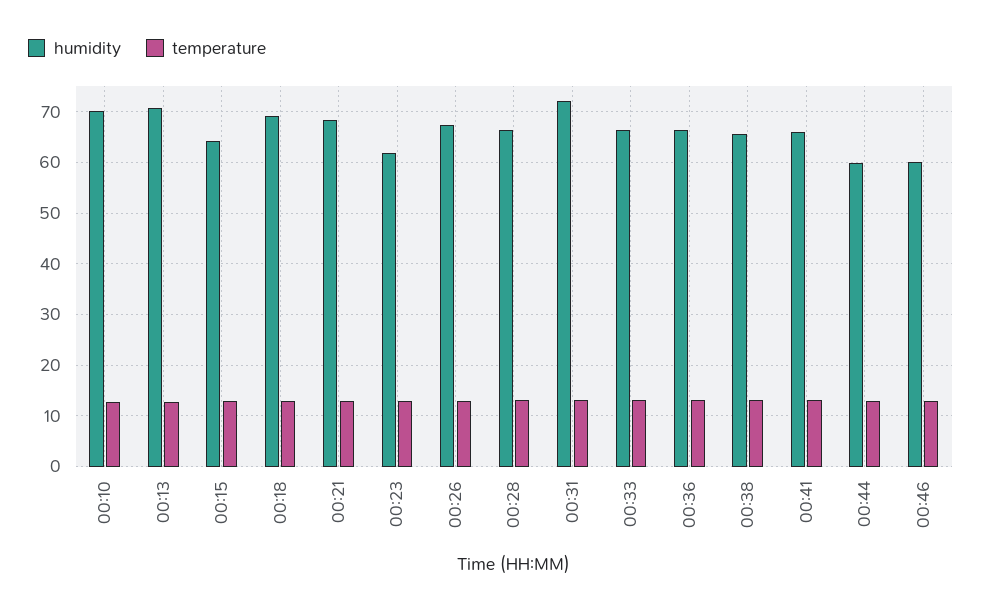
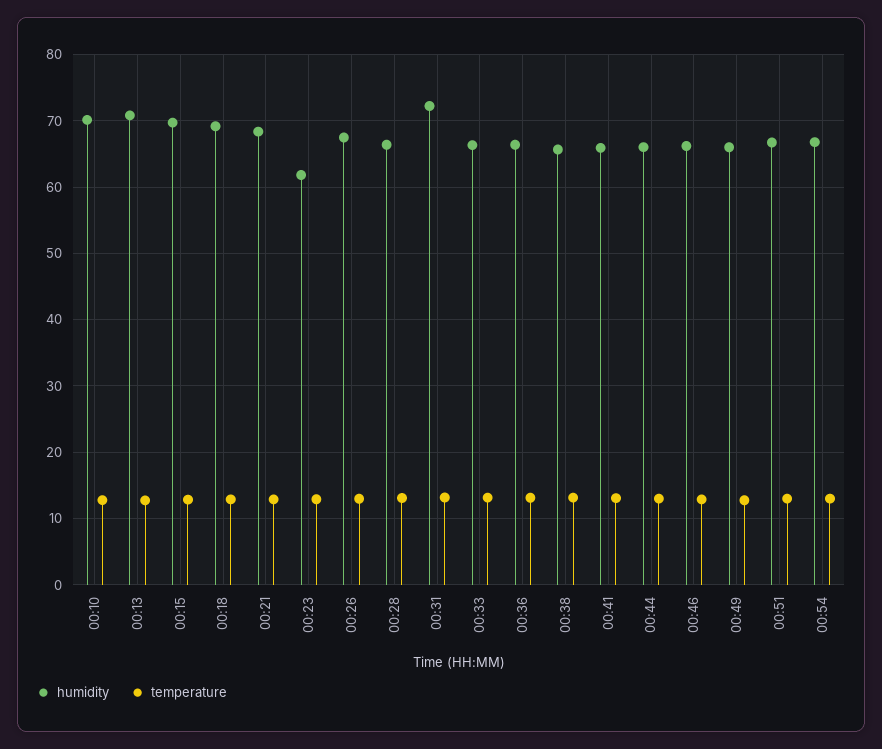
humidity, 00:15: 64 -> 70
humidity, 00:44: 60 -> 66
humidity, 00:46: 60 -> 66
humidity, 00:49: none -> 66
temperature, 00:49: none -> 13
humidity, 00:51: none -> 67
temperature, 00:51: none -> 13
humidity, 00:54: none -> 67
temperature, 00:54: none -> 13

